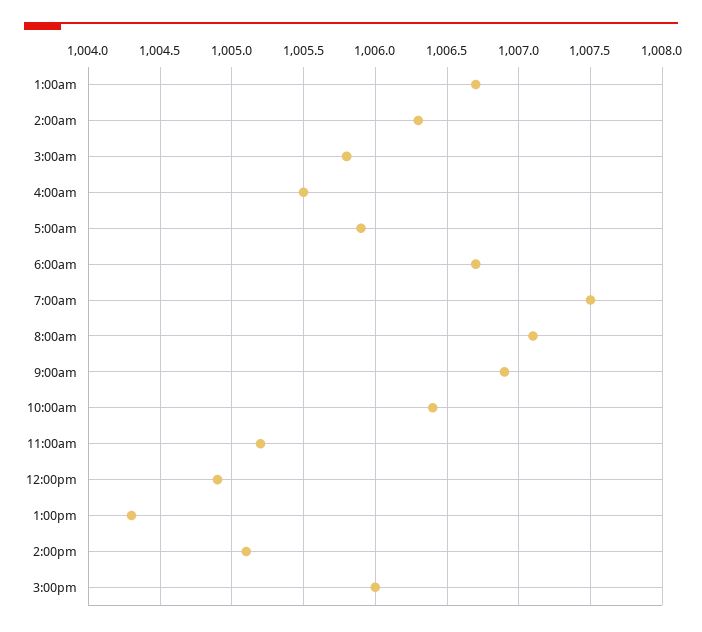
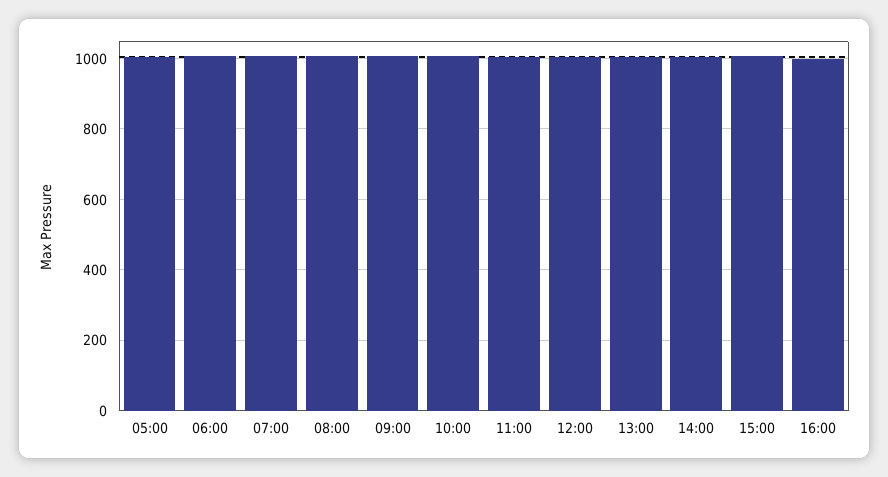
1:00am: 1006.7 -> none
2:00am: 1006.3 -> none
3:00am: 1005.8 -> none
4:00am: 1005.5 -> none
16:00: none -> 1000

